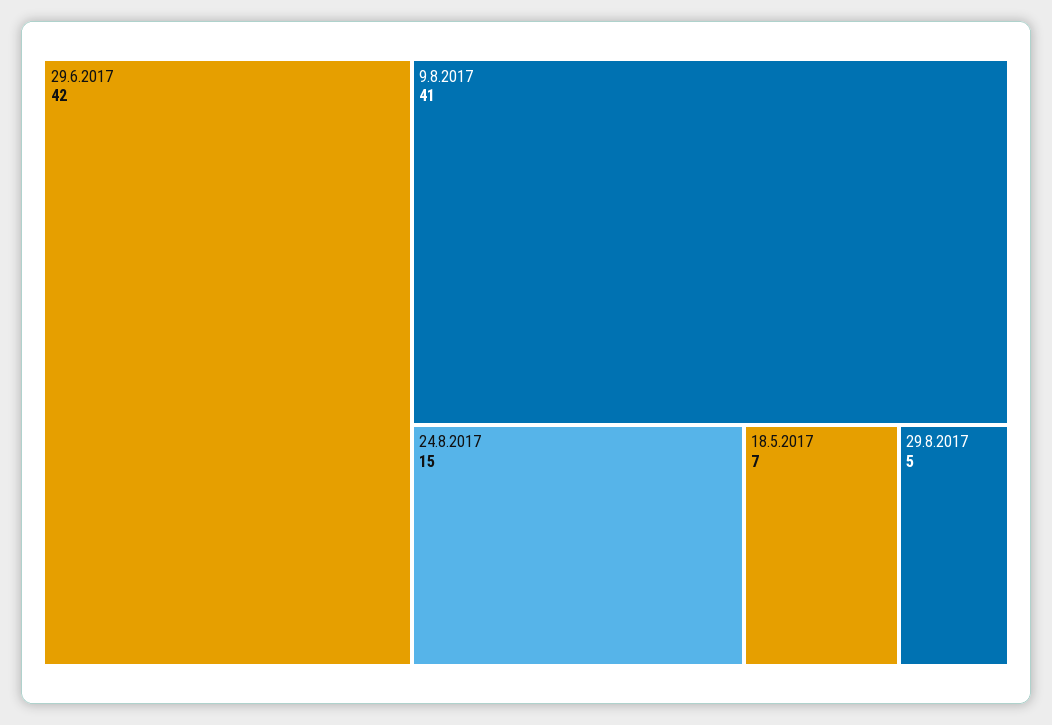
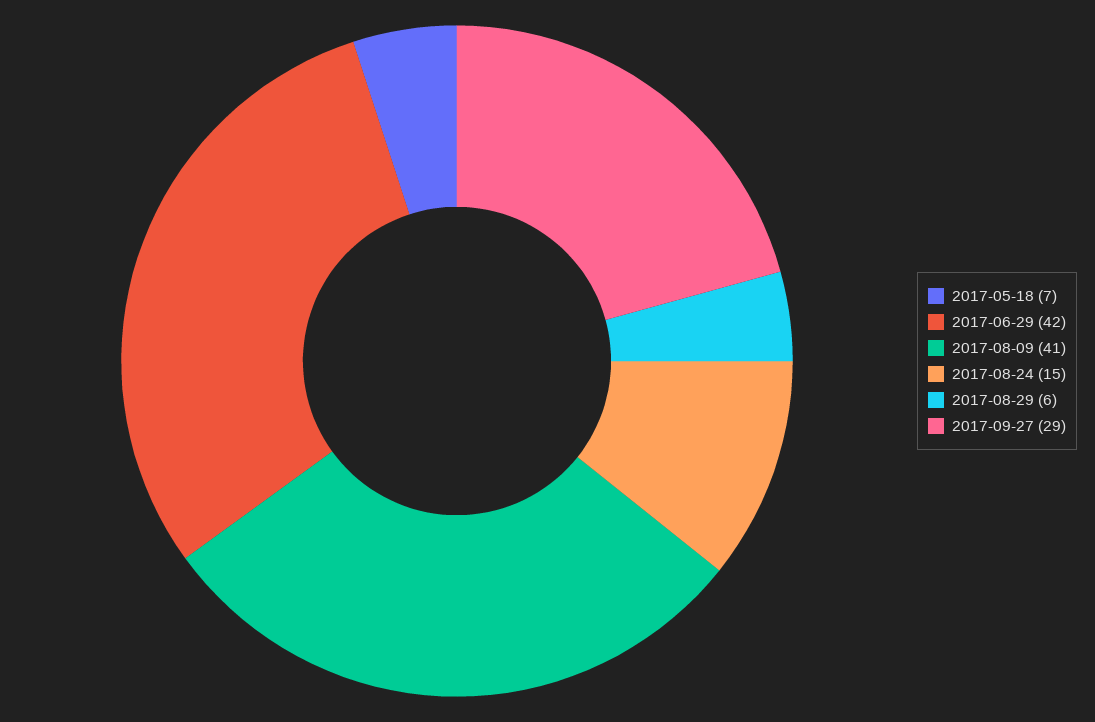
29.8.2017: 5 -> 6
2017-09-27: none -> 29

